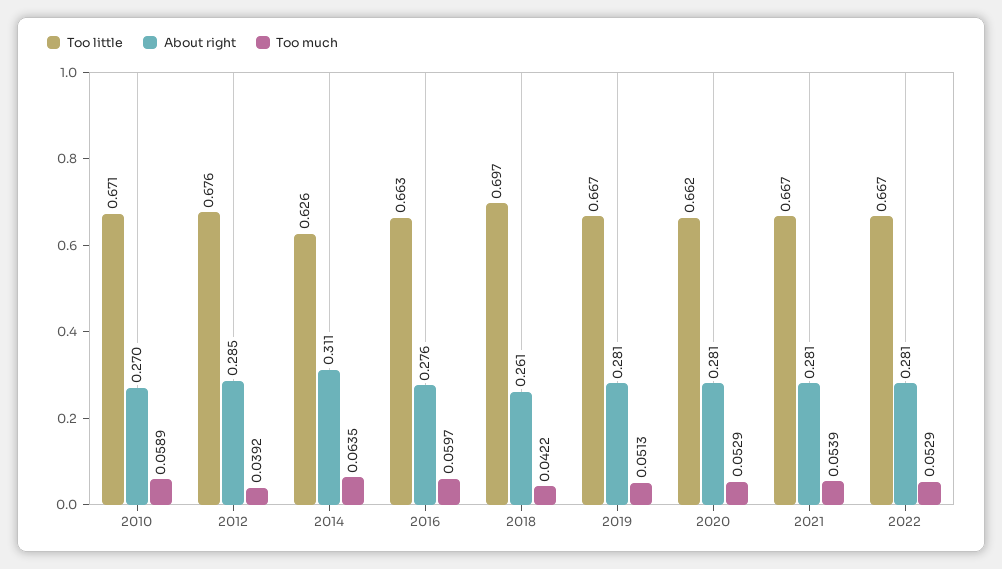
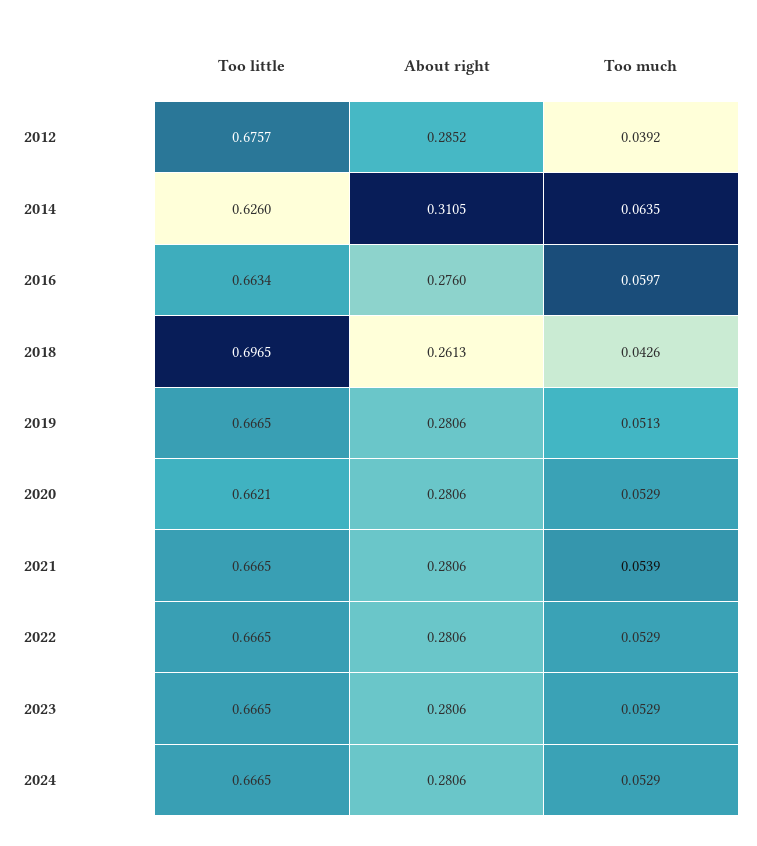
Too little, 2010: 0.671 -> none
About right, 2010: 0.27 -> none
Too much, 2010: 0.0589 -> none
Too much, 2018: 0.0422 -> 0.0426
Too little, 2023: none -> 0.6665
About right, 2023: none -> 0.2806
Too much, 2023: none -> 0.0529
Too little, 2024: none -> 0.6665
About right, 2024: none -> 0.2806
Too much, 2024: none -> 0.0529

